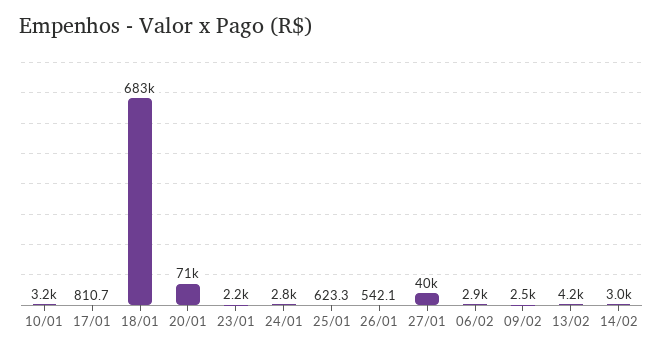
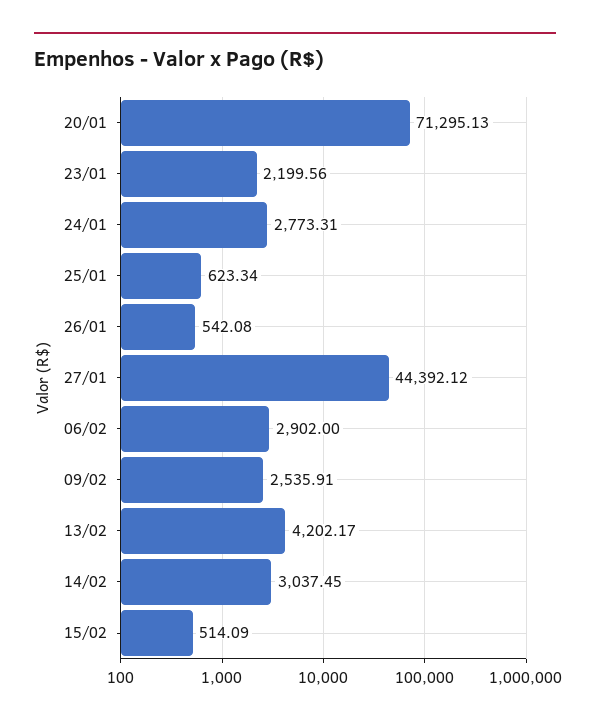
10/01: 3200 -> none
17/01: 810.7 -> none
18/01: 683000 -> none
27/01: 40000 -> 44392.12
15/02: none -> 514.09

